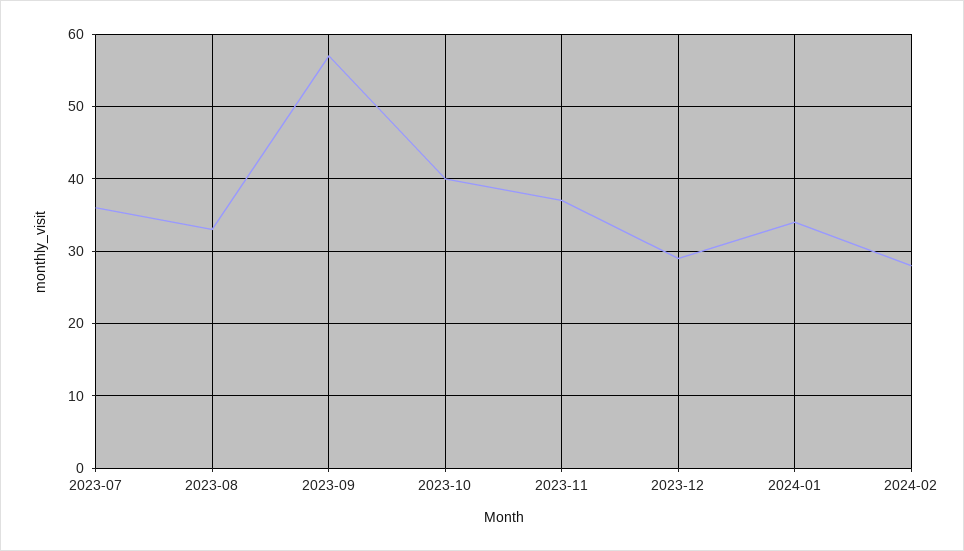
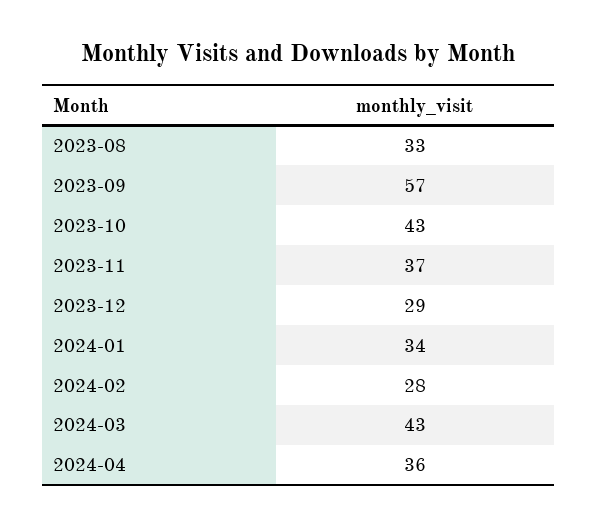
2023-07: 36 -> none
2023-10: 40 -> 43
2024-03: none -> 43
2024-04: none -> 36

